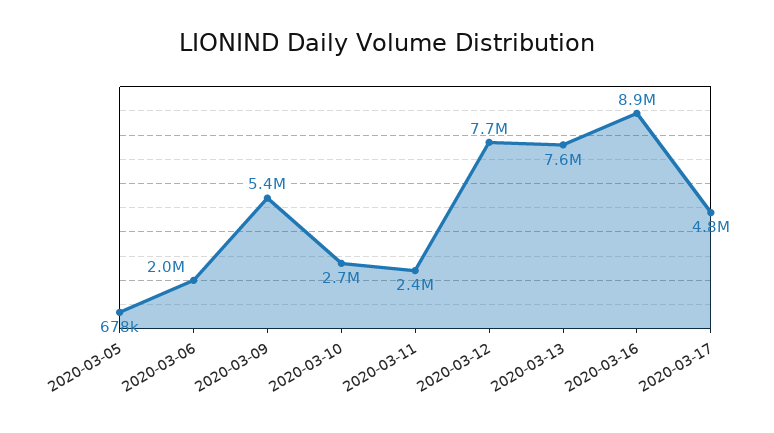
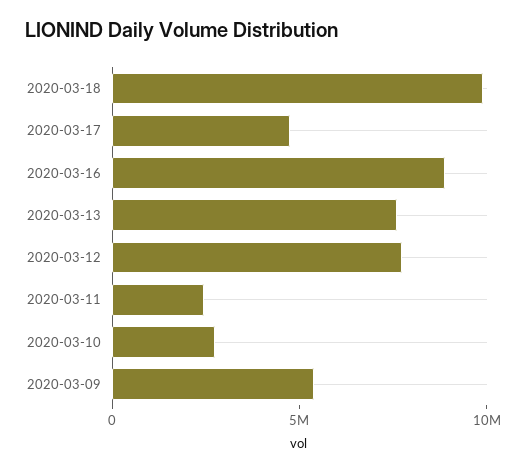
2020-03-05: 678000 -> none
2020-03-06: 2000000 -> none
2020-03-18: none -> 10000000

